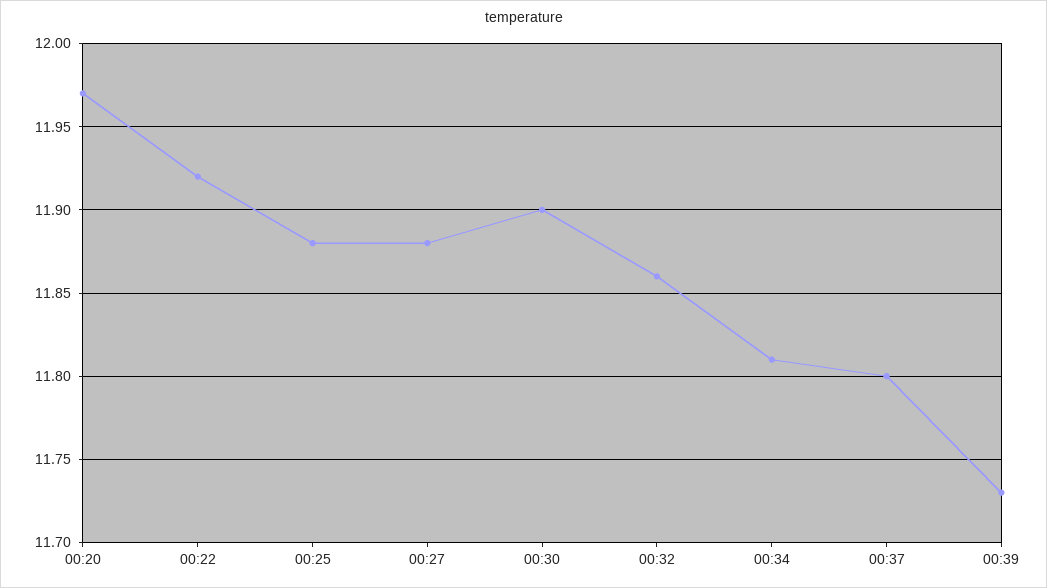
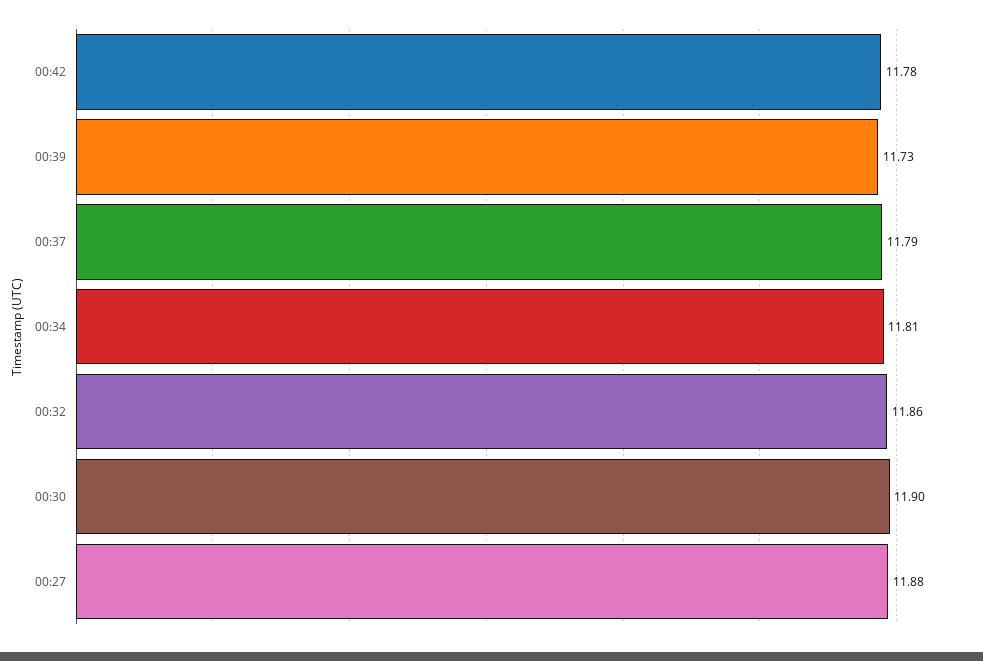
00:20: 11.97 -> none
00:22: 11.92 -> none
00:25: 11.88 -> none
00:37: 11.8 -> 11.79
00:42: none -> 11.78

